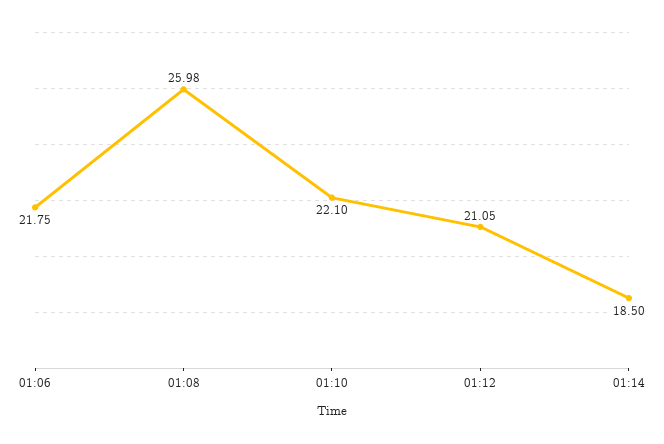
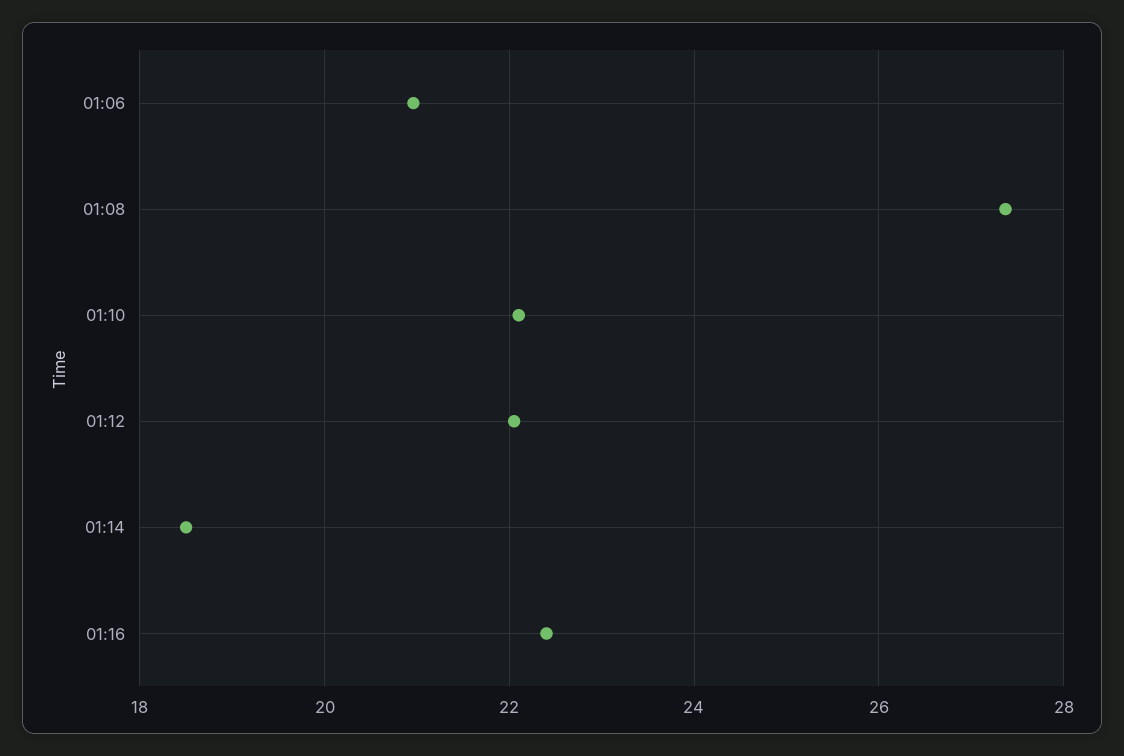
01:06: 21.75 -> 21
01:08: 25.98 -> 27.4
01:12: 21.05 -> 22
01:16: none -> 22.4

